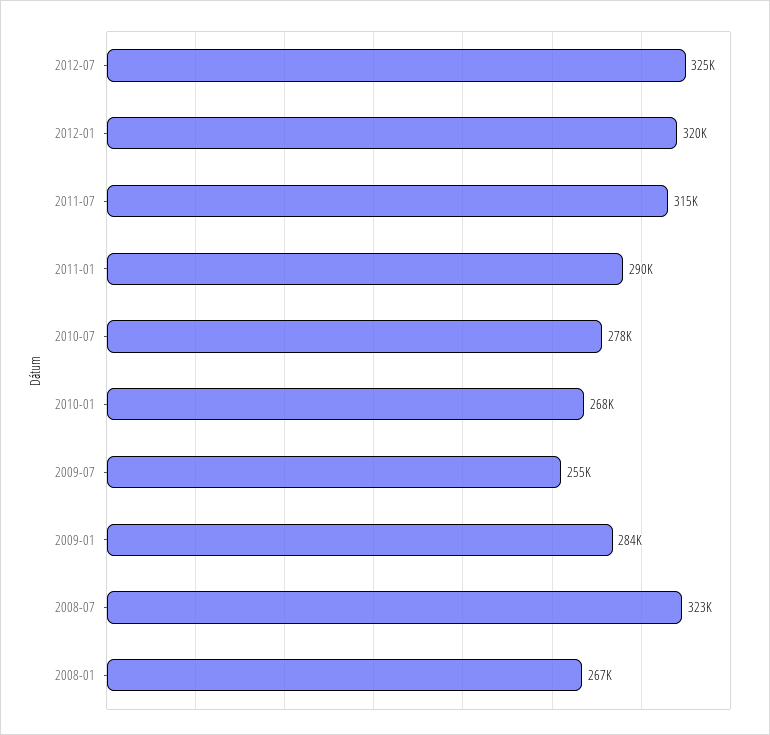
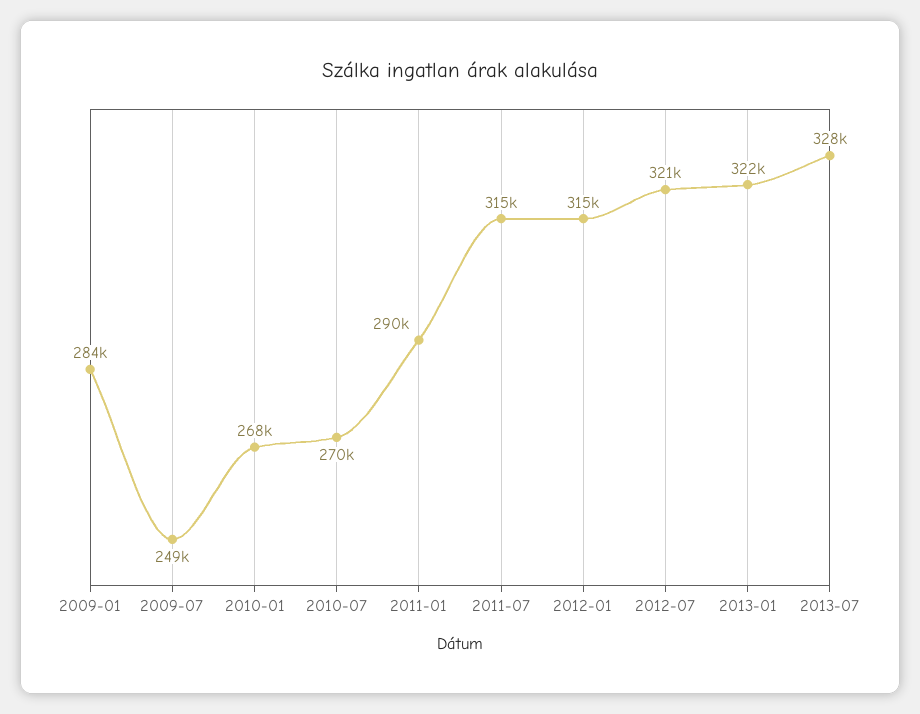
2012-07: 325000 -> 321000
2012-01: 320000 -> 315000
2010-07: 278000 -> 270000
2009-07: 255000 -> 249000
2008-07: 323000 -> none
2008-01: 267000 -> none
2013-01: none -> 322000
2013-07: none -> 328000

